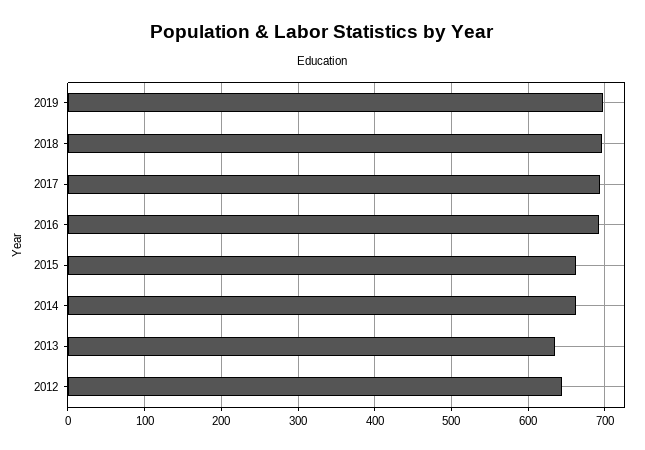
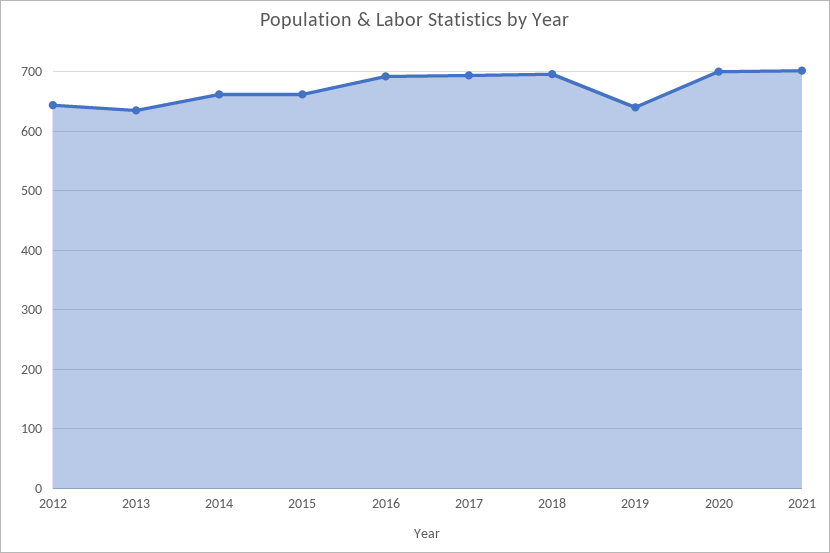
2019: 700 -> 640
2020: none -> 700
2021: none -> 700

